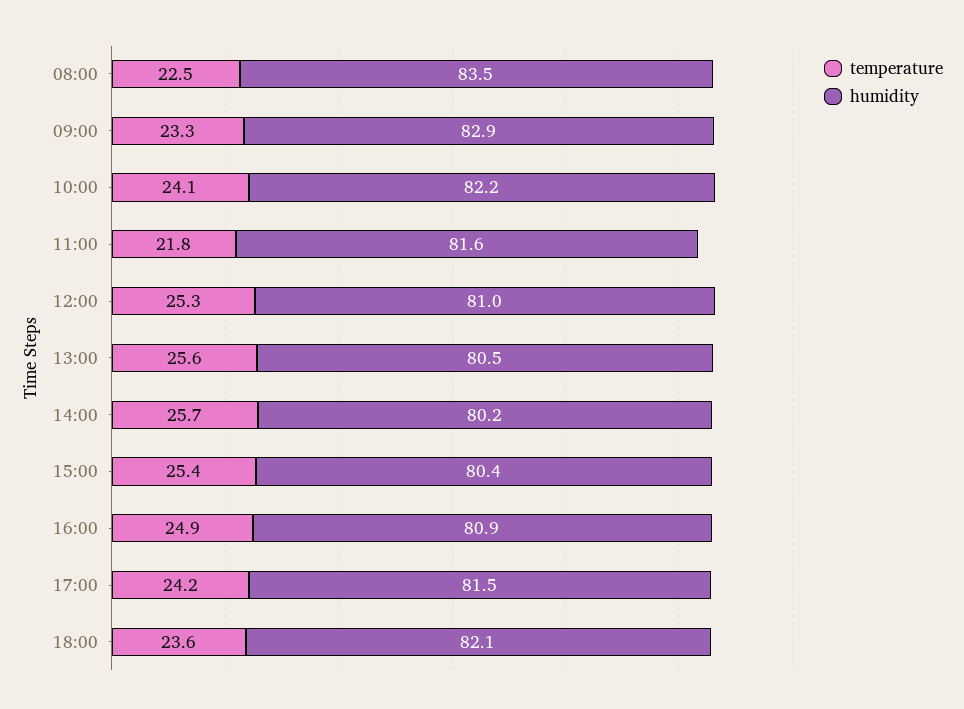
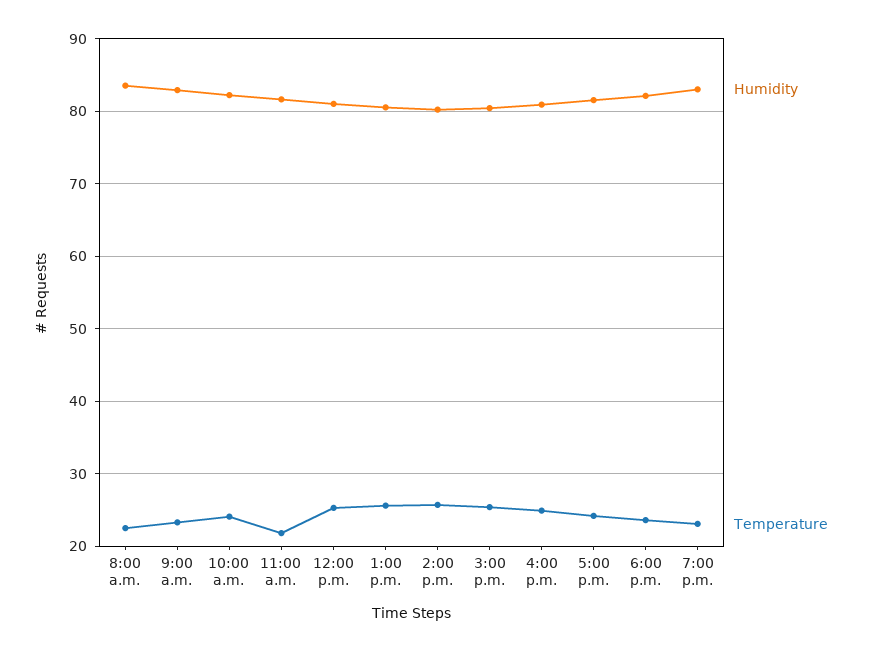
humidity, 7:00 p.m.: none -> 83
temperature, 7:00 p.m.: none -> 23

